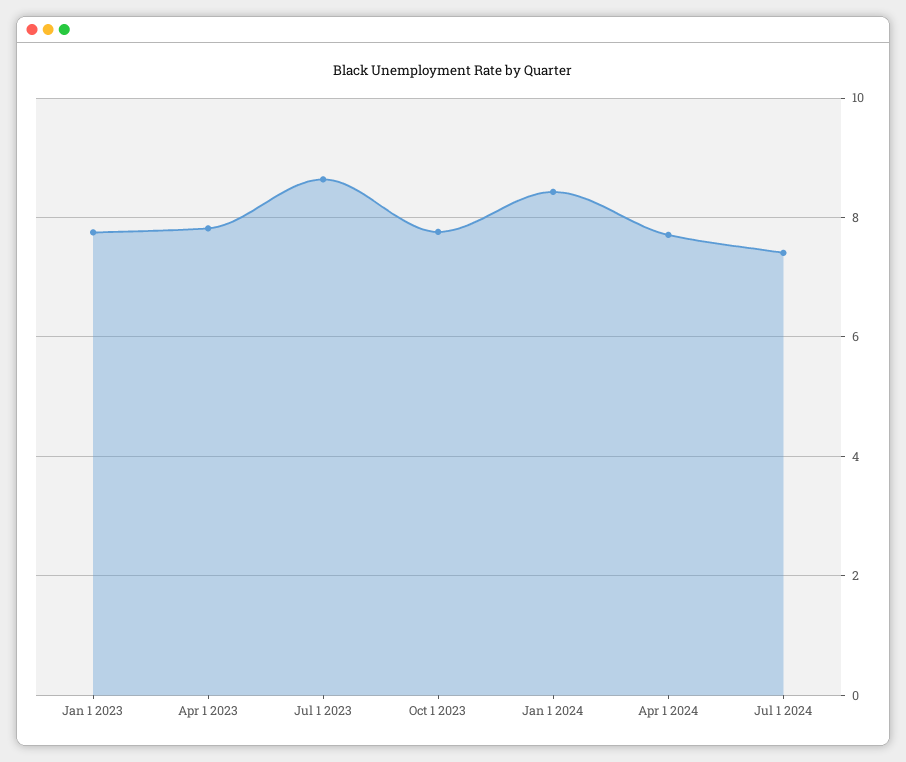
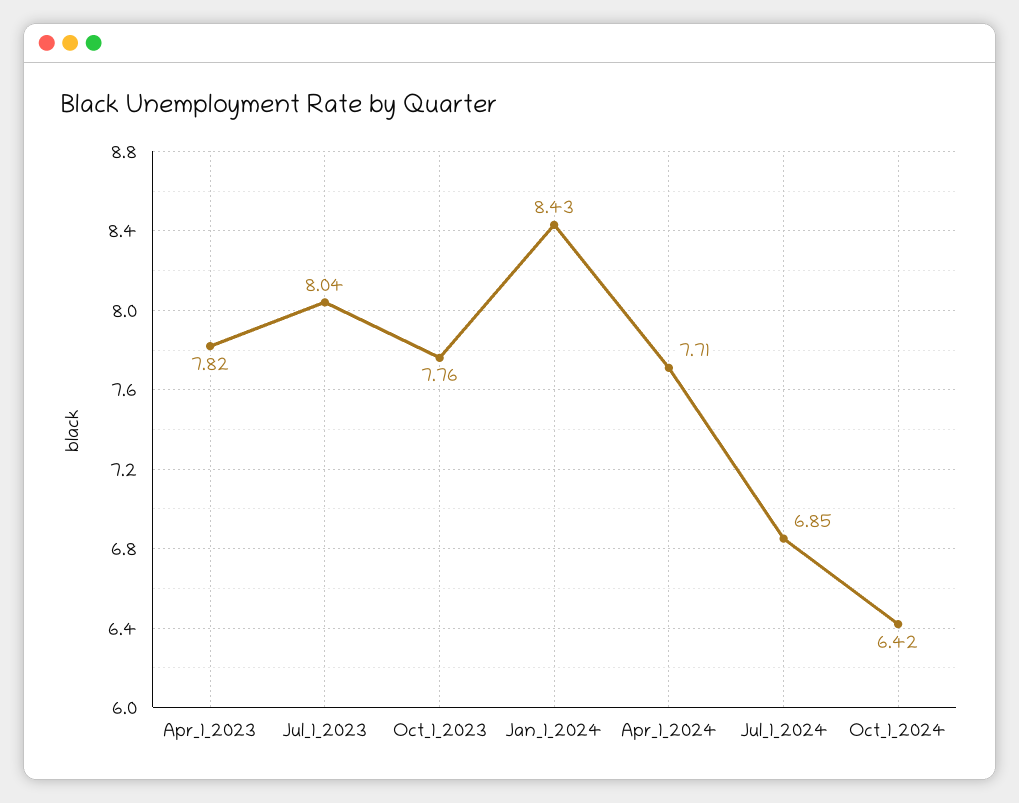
Jan 1 2023: 7.8 -> none
Jul 1 2023: 8.6 -> 8.04
Jul 1 2024: 7.4 -> 6.85
Oct_1_2024: none -> 6.42

